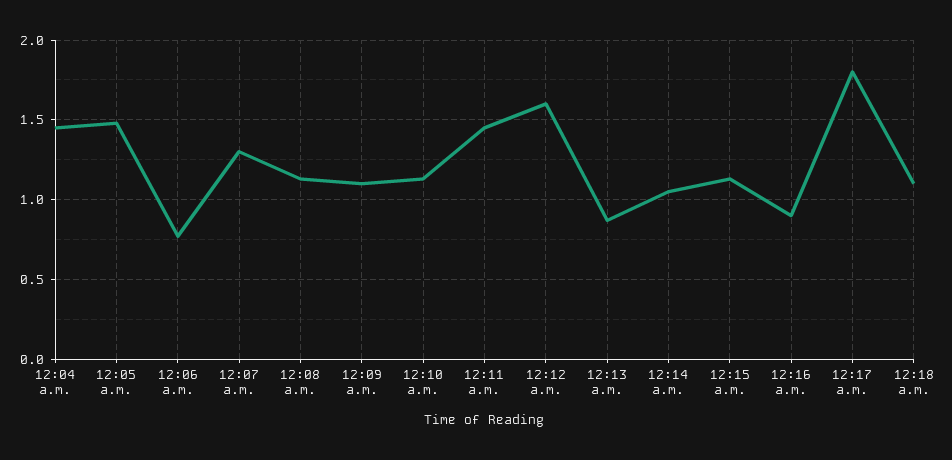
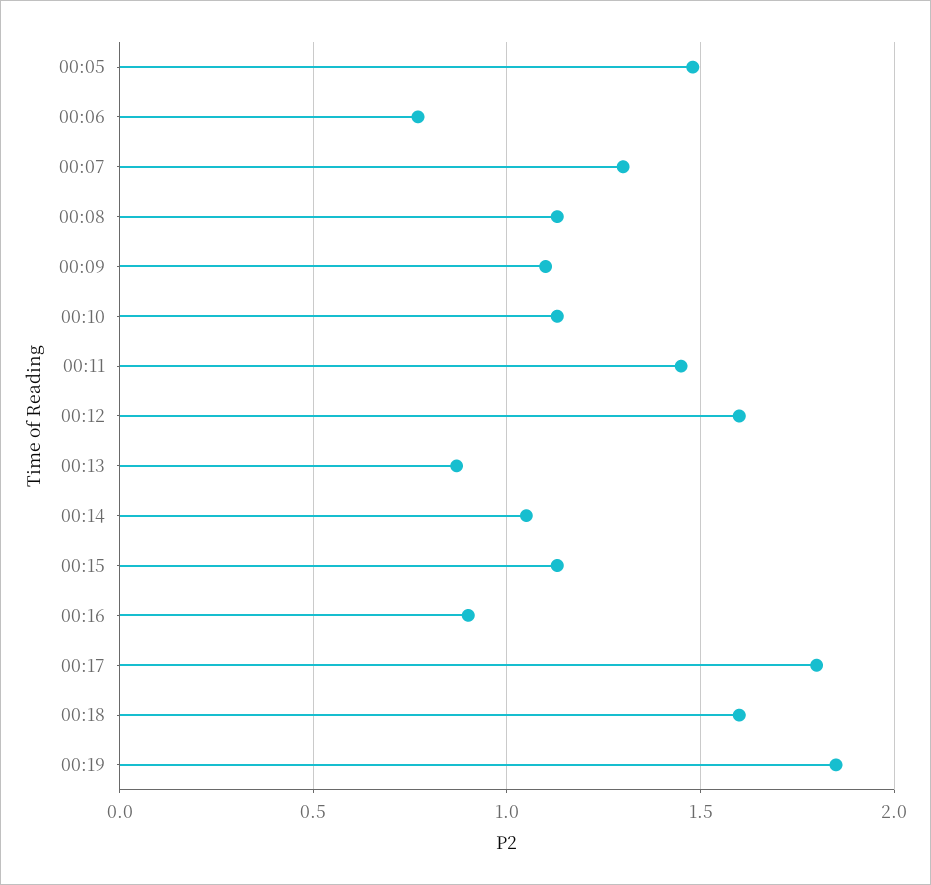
12:04 a.m.: 1.45 -> none
12:18 a.m.: 1.1 -> 1.6
00:19: none -> 1.85

